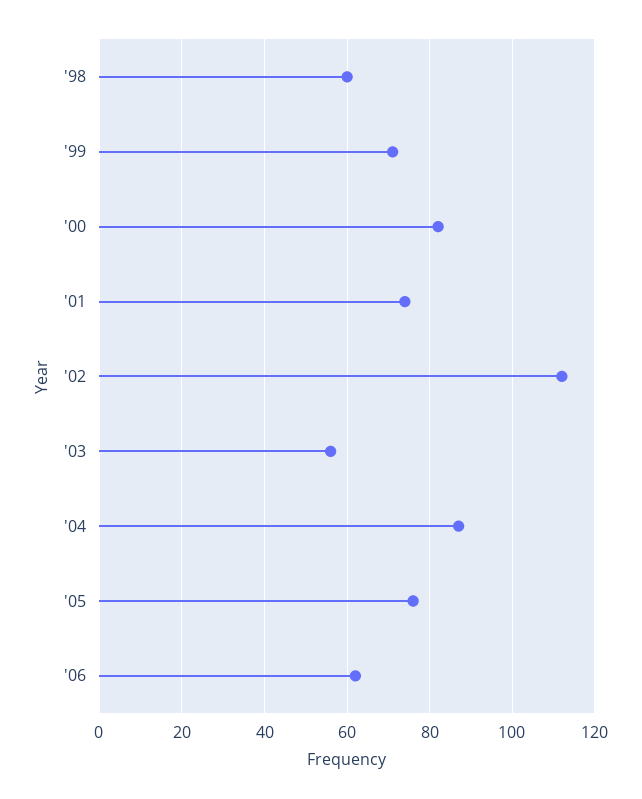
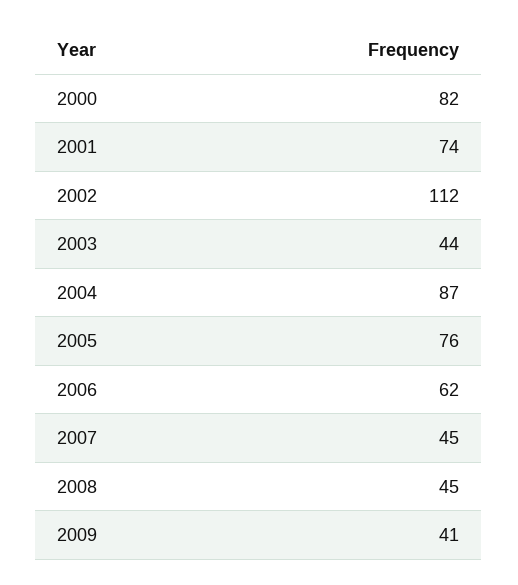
'98: 60 -> none
'99: 70 -> none
'03: 55 -> 44
2007: none -> 45
2008: none -> 45
2009: none -> 41

